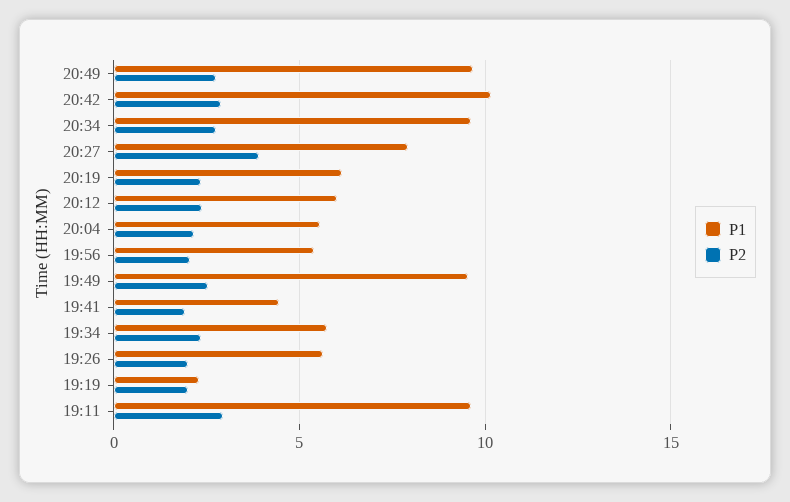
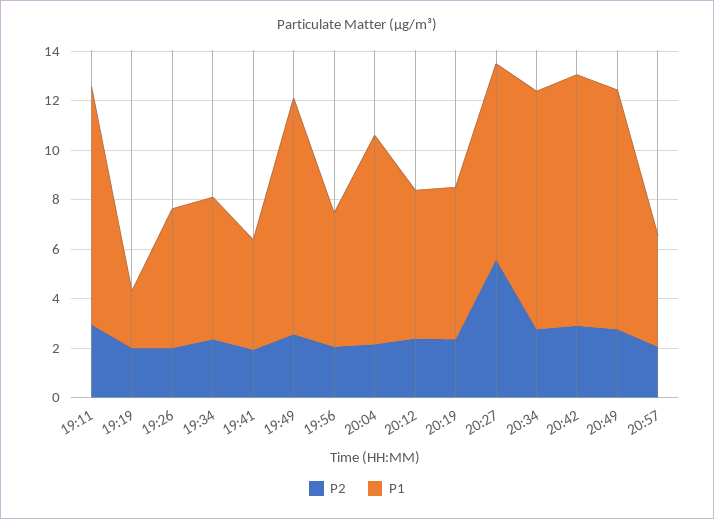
P2, 20:27: 4 -> 5.5
P1, 20:04: 5.5 -> 8.5
P2, 20:57: none -> 2
P1, 20:57: none -> 4.5

